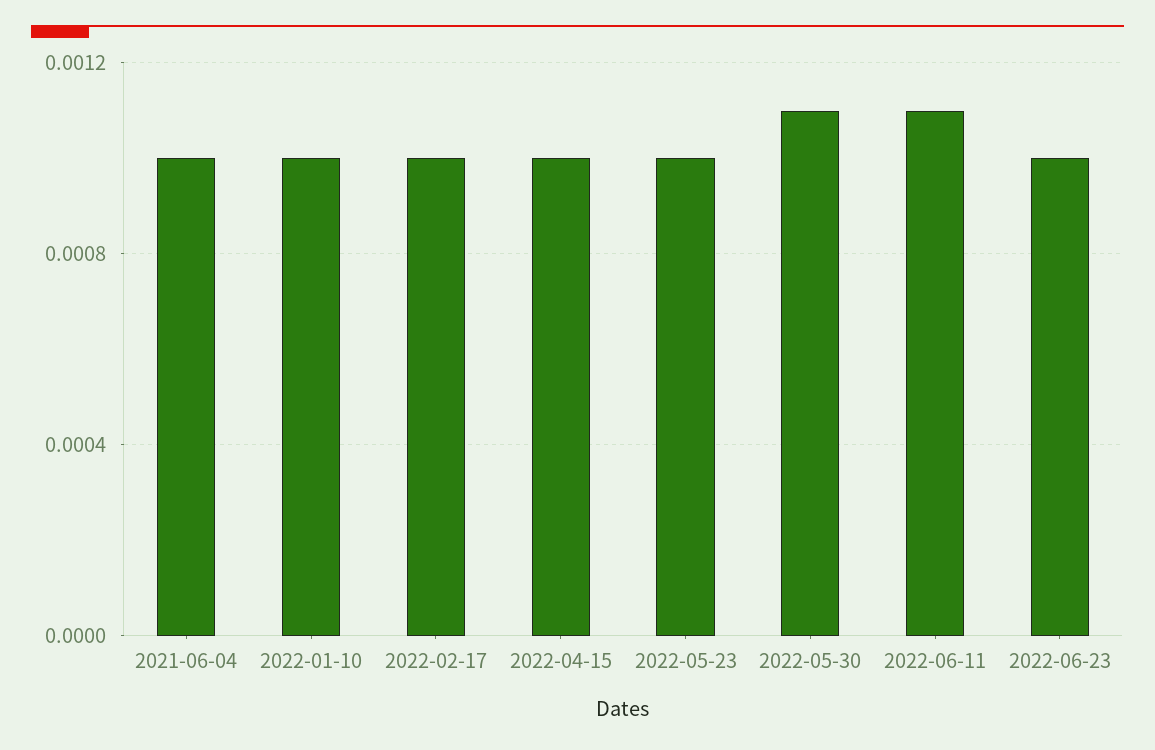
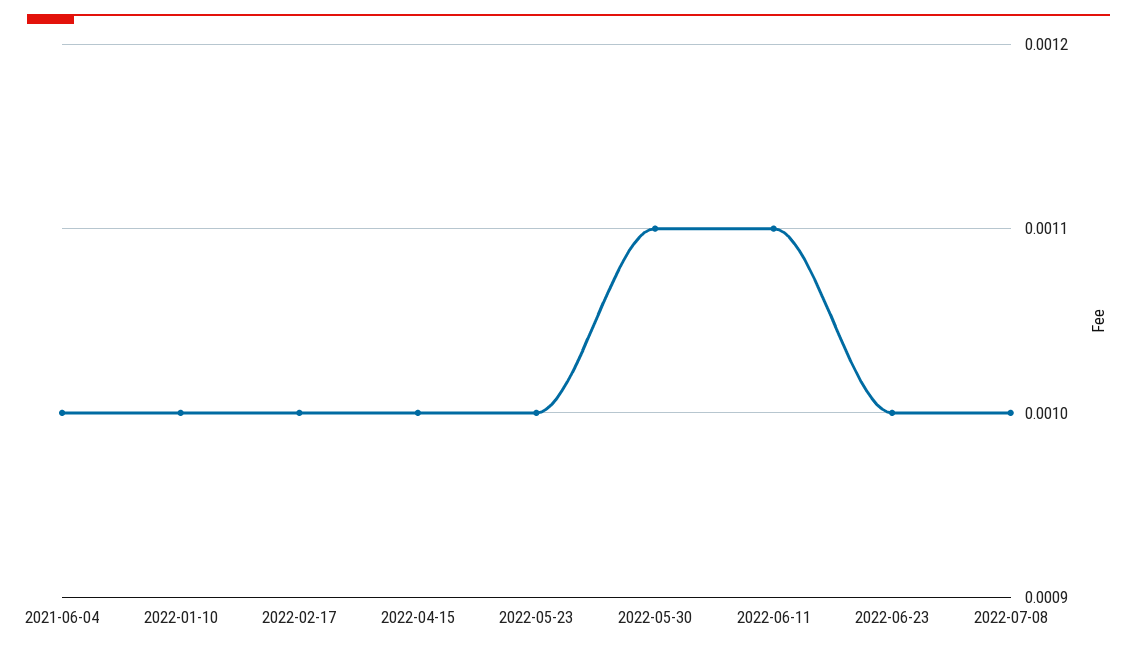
2022-07-08: none -> 0.001

